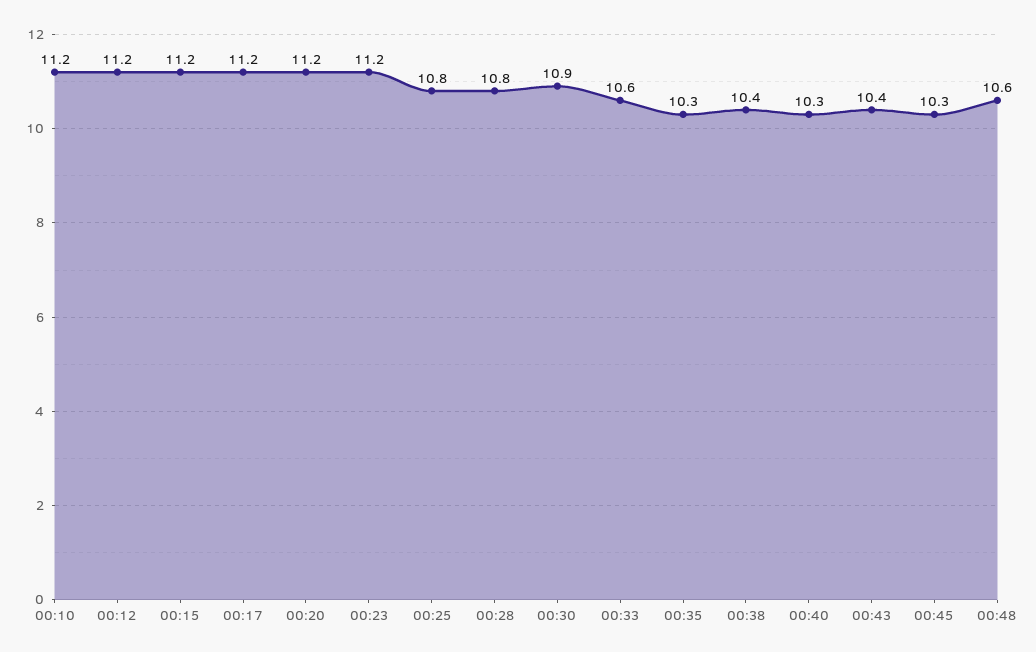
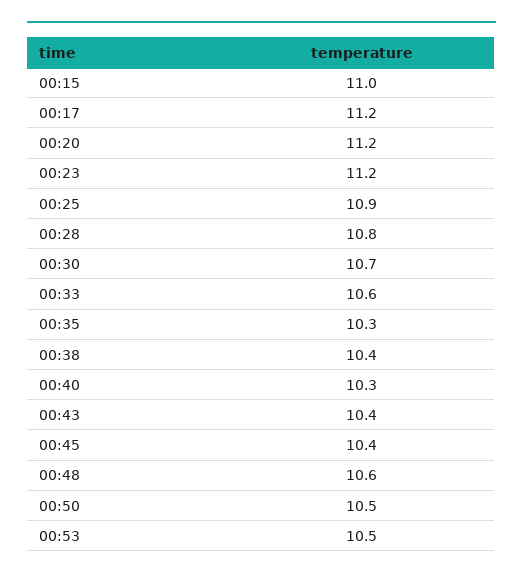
00:10: 11.2 -> none
00:12: 11.2 -> none
00:15: 11.2 -> 11
00:25: 10.8 -> 10.9
00:30: 10.9 -> 10.7
00:45: 10.3 -> 10.4
00:50: none -> 10.5
00:53: none -> 10.5

